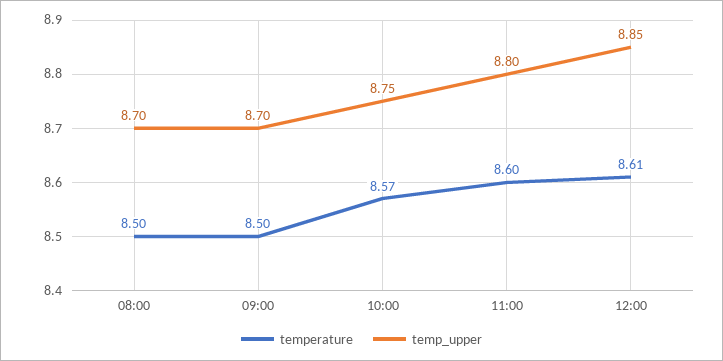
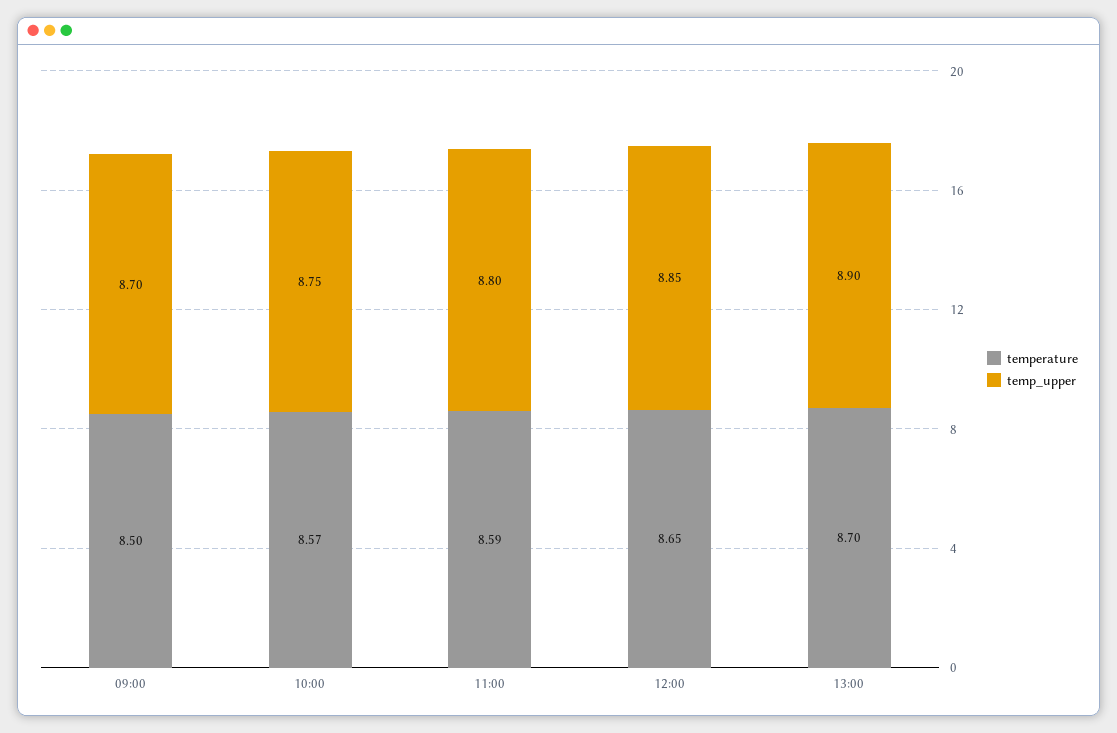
temperature, 08:00: 8.5 -> none
temp_upper, 08:00: 8.7 -> none
temperature, 11:00: 8.6 -> 8.59
temperature, 12:00: 8.61 -> 8.65
temperature, 13:00: none -> 8.7
temp_upper, 13:00: none -> 8.9

